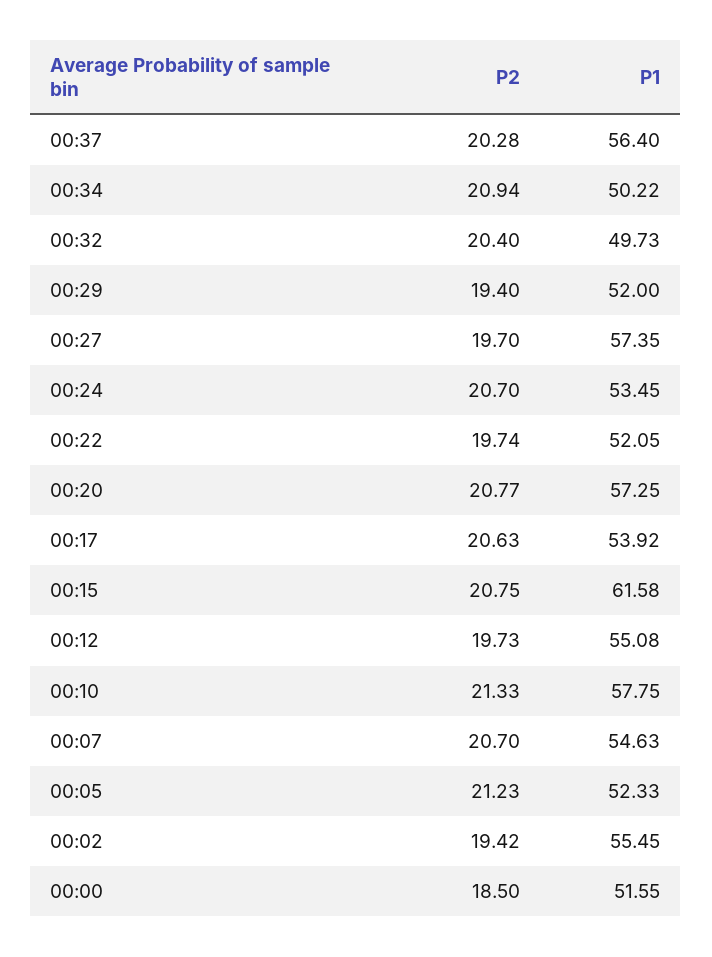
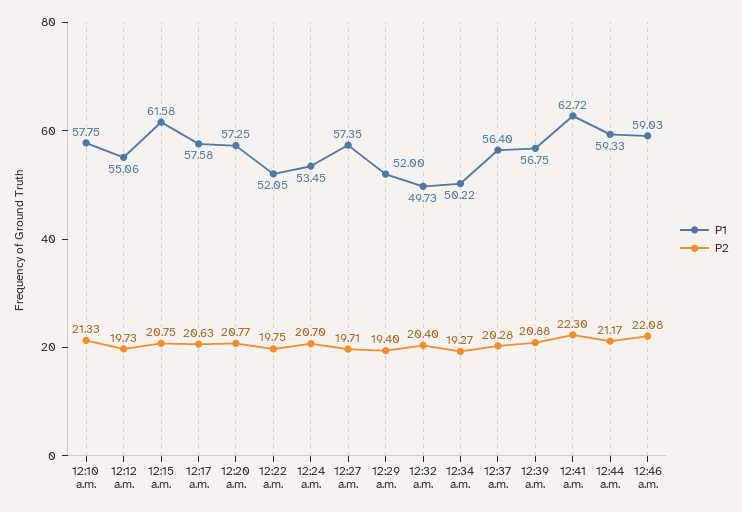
P2, 00:34: 20.94 -> 19.27
P2, 00:27: 19.7 -> 19.71
P2, 00:22: 19.74 -> 19.75
P1, 00:17: 53.92 -> 57.58
P1, 00:12: 55.08 -> 55.06
P2, 00:07: 20.7 -> none
P1, 00:07: 54.63 -> none
P2, 00:05: 21.23 -> none
P1, 00:05: 52.33 -> none
P2, 00:02: 19.42 -> none
P1, 00:02: 55.45 -> none
P2, 00:00: 18.5 -> none
P1, 00:00: 51.55 -> none
P1, 12:39 a.m.: none -> 56.75
P2, 12:39 a.m.: none -> 20.88
P1, 12:41 a.m.: none -> 62.72
P2, 12:41 a.m.: none -> 22.3
P1, 12:44 a.m.: none -> 59.33
P2, 12:44 a.m.: none -> 21.17
P1, 12:46 a.m.: none -> 59.03
P2, 12:46 a.m.: none -> 22.08

